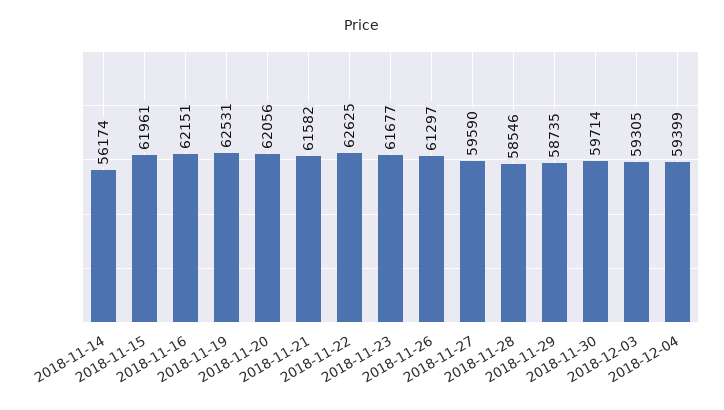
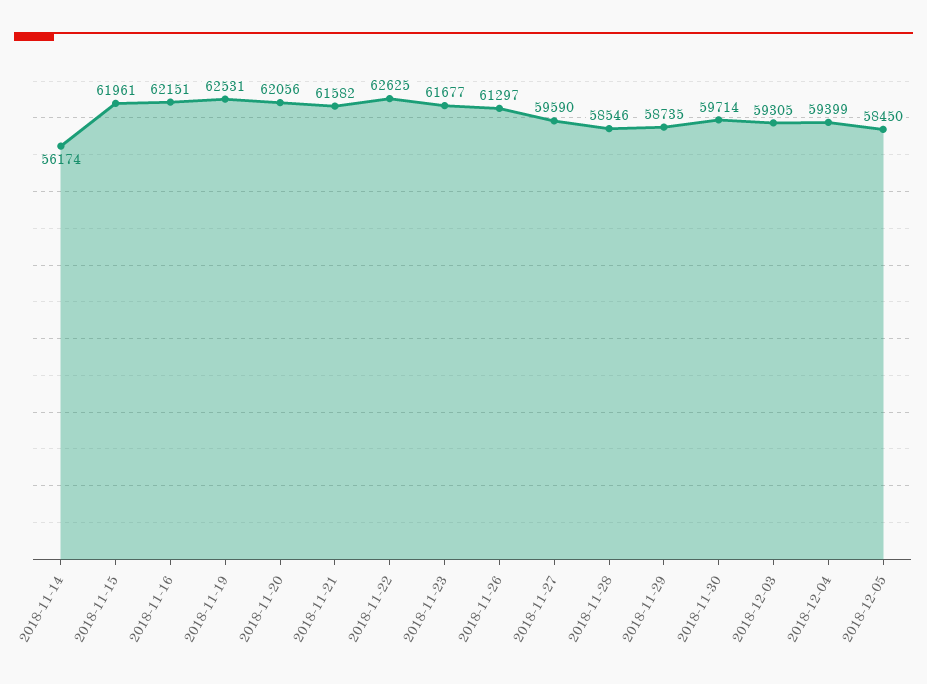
2018-12-05: none -> 58450

